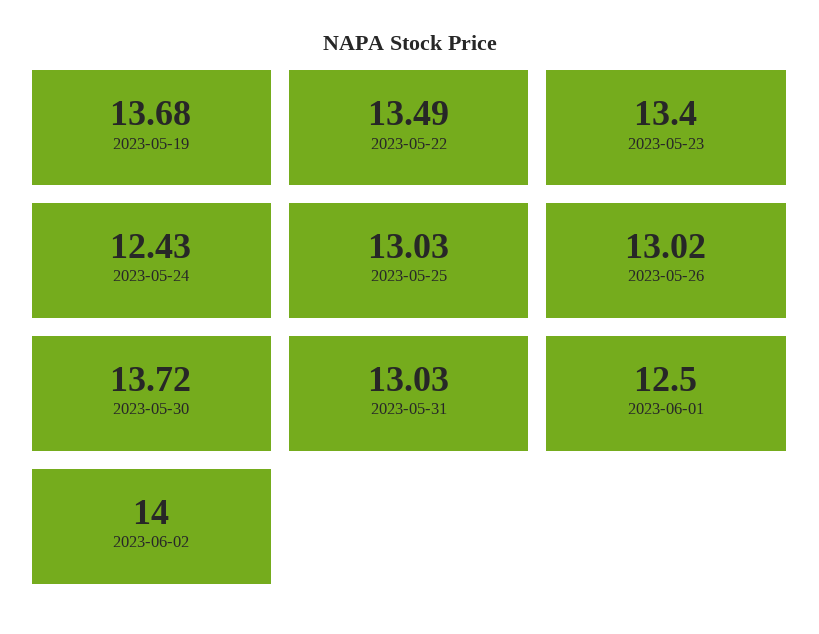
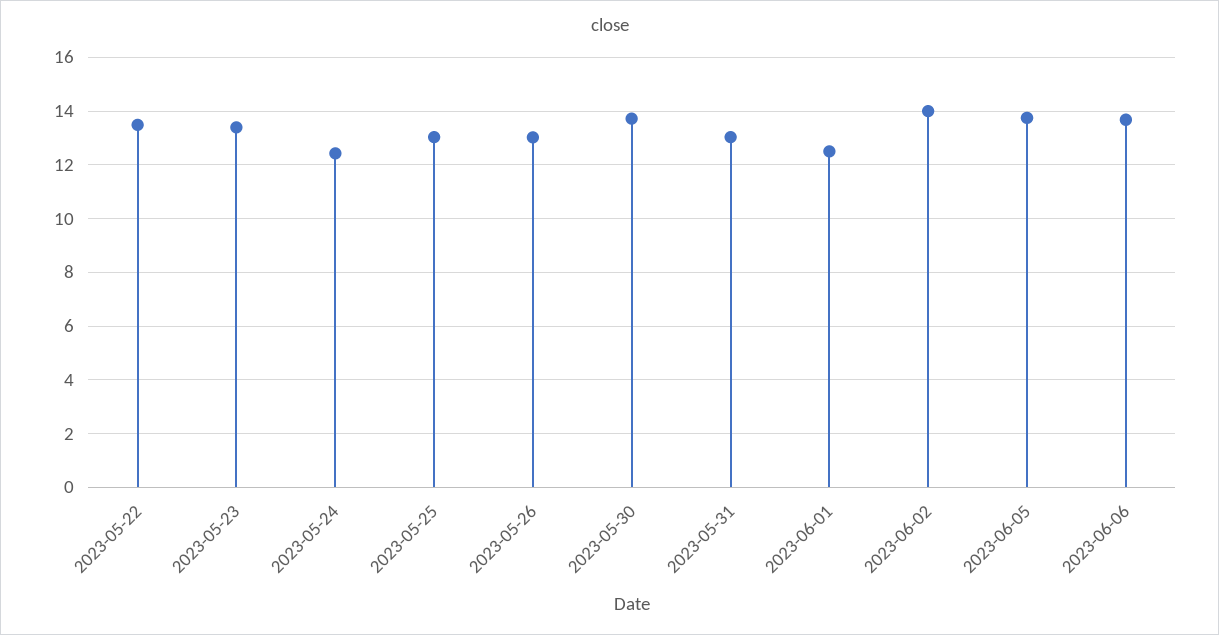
2023-05-19: 13.68 -> none
2023-06-05: none -> 13.75
2023-06-06: none -> 13.75

